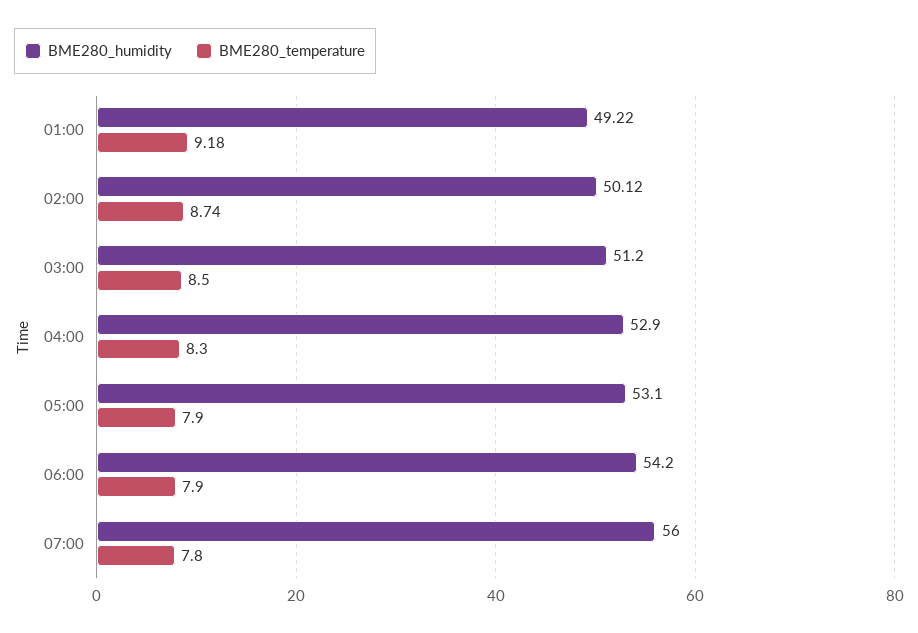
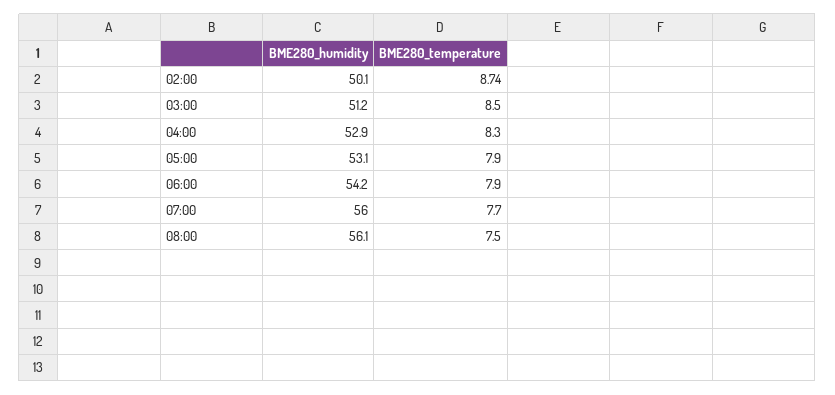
BME280_humidity, 01:00: 49.22 -> none
BME280_temperature, 01:00: 9.18 -> none
BME280_temperature, 07:00: 7.8 -> 7.7
BME280_humidity, 08:00: none -> 56.1
BME280_temperature, 08:00: none -> 7.5

